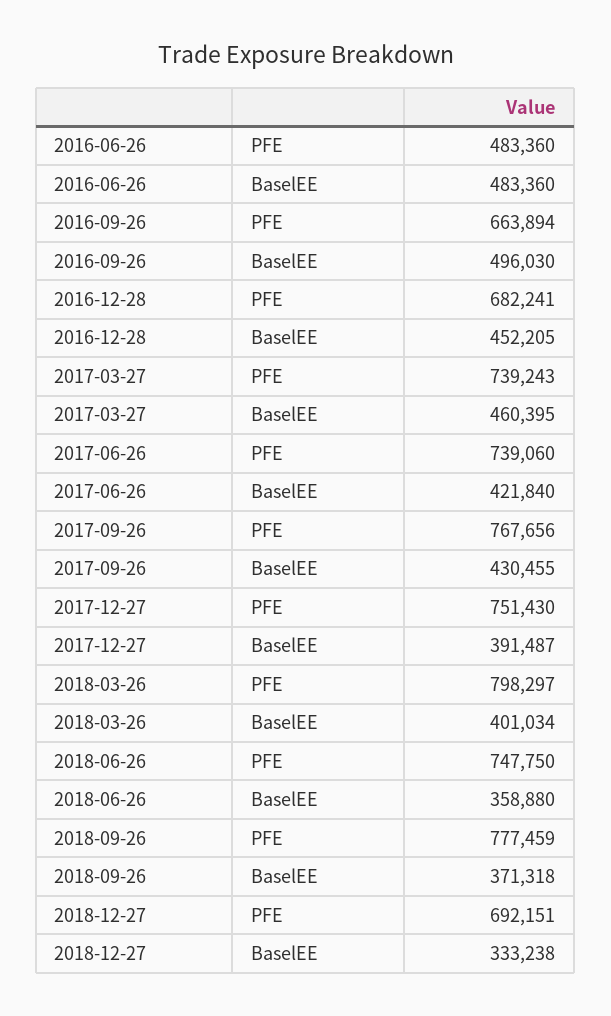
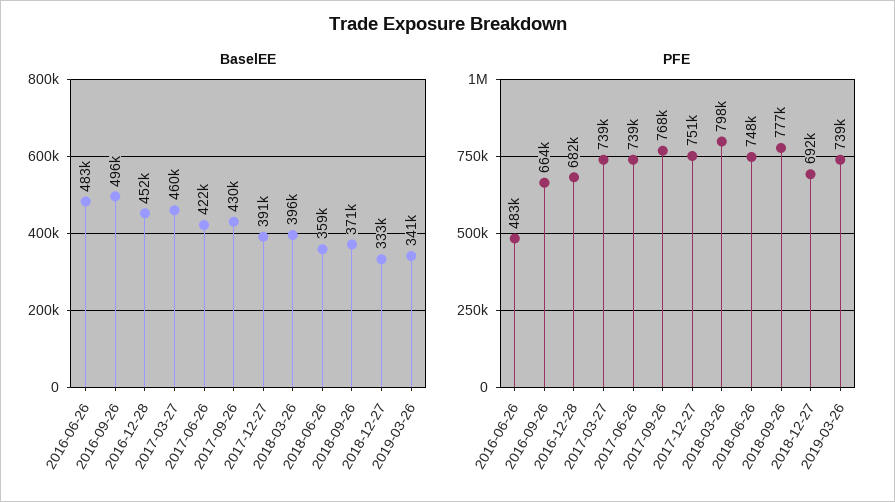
BaselEE, 2018-03-26: 401034 -> 396000
BaselEE, 2019-03-26: none -> 341000
PFE, 2019-03-26: none -> 739000

